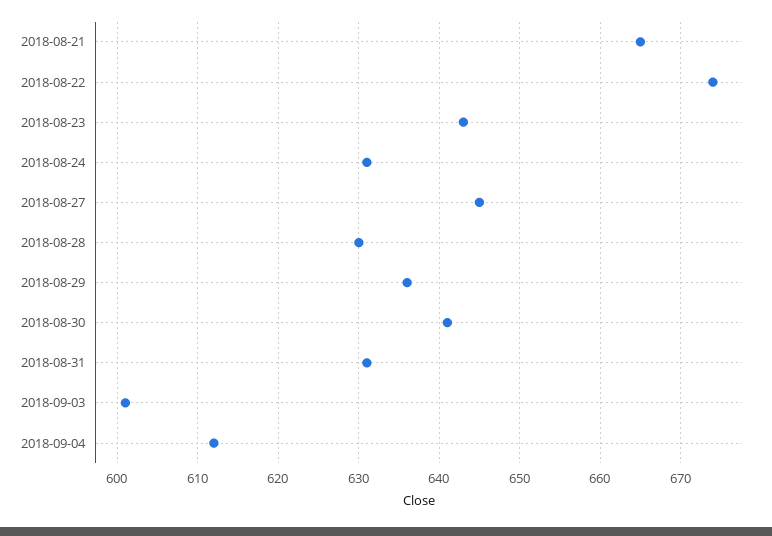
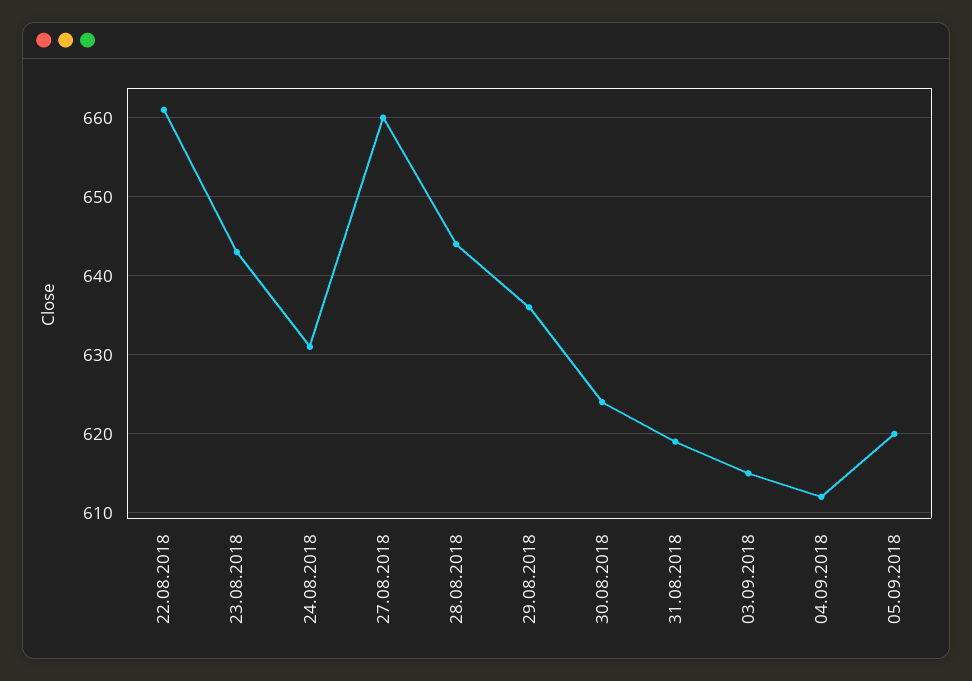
2018-08-21: 665 -> none
2018-08-22: 674 -> 661
2018-08-27: 645 -> 660
2018-08-28: 630 -> 644
2018-08-30: 641 -> 624
2018-08-31: 631 -> 619
2018-09-03: 601 -> 615
05.09.2018: none -> 620

